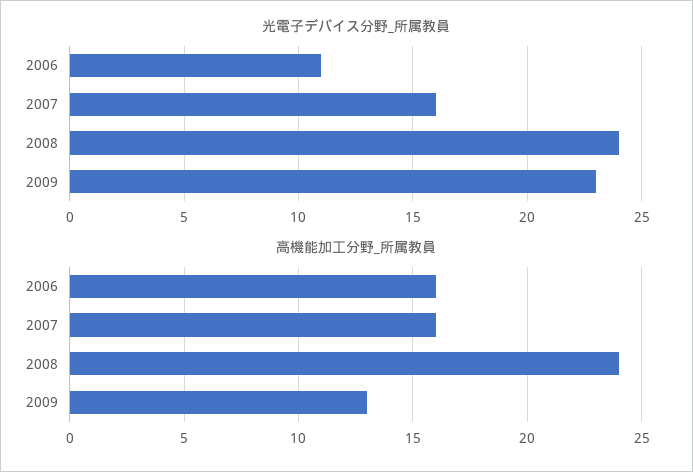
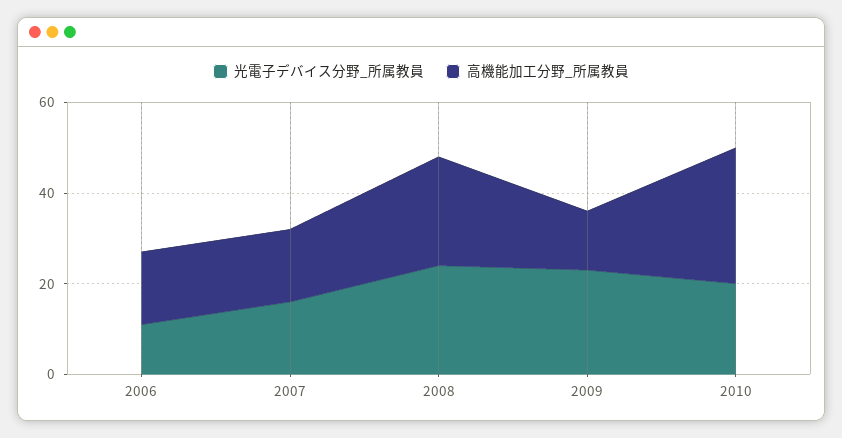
光電子デバイス分野_所属教員, 2010: none -> 20
高機能加工分野_所属教員, 2010: none -> 30

